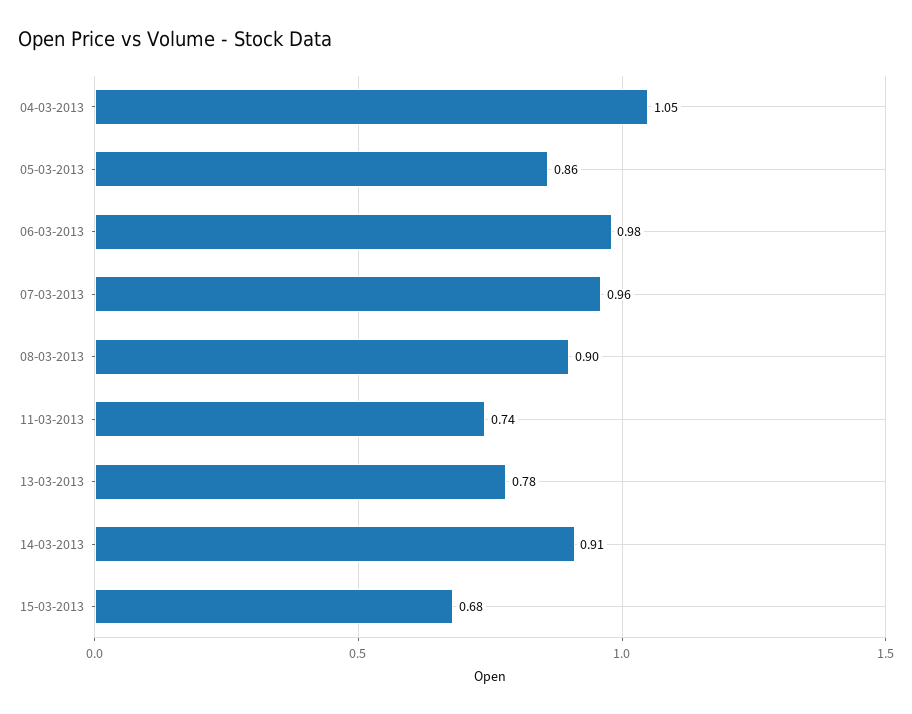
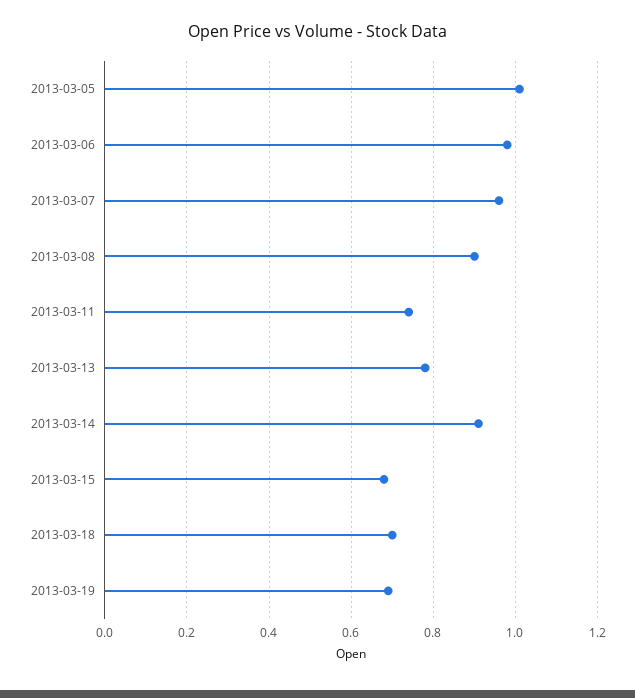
04-03-2013: 1.05 -> none
05-03-2013: 0.86 -> 1
2013-03-18: none -> 0.7
2013-03-19: none -> 0.7

